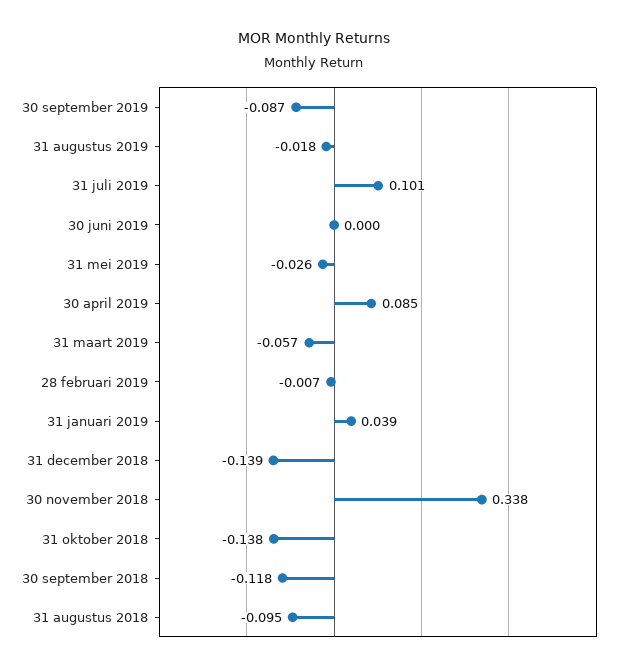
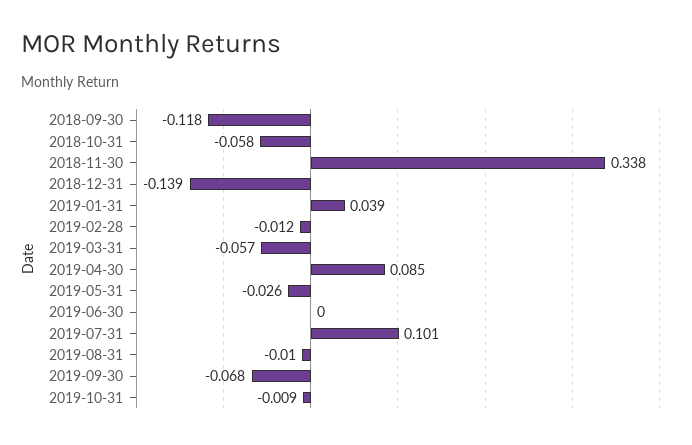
30 september 2019: -0.087 -> -0.068
31 augustus 2019: -0.018 -> -0.01
28 februari 2019: -0.007 -> -0.012
31 oktober 2018: -0.138 -> -0.058
31 augustus 2018: -0.095 -> none
2019-10-31: none -> -0.009

